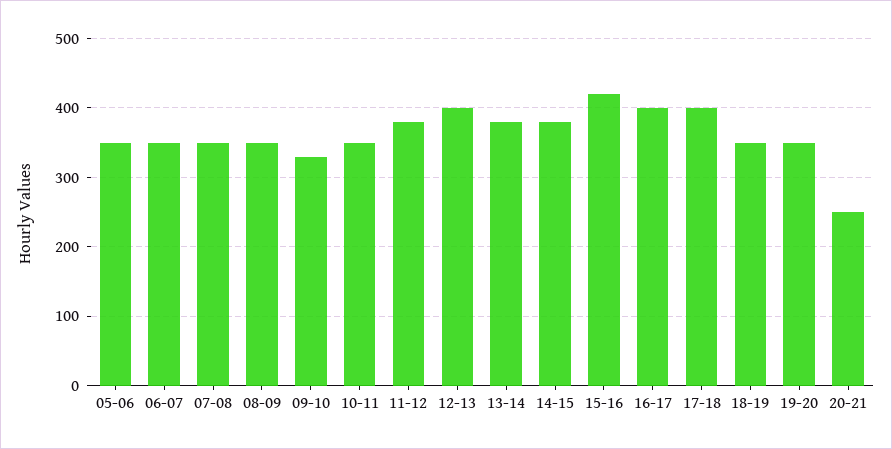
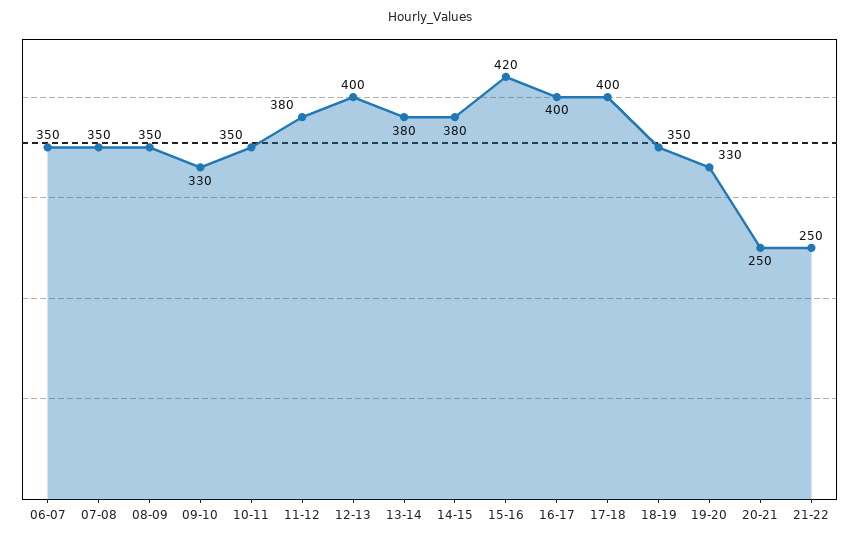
05-06: 350 -> none
19-20: 350 -> 330
21-22: none -> 250

